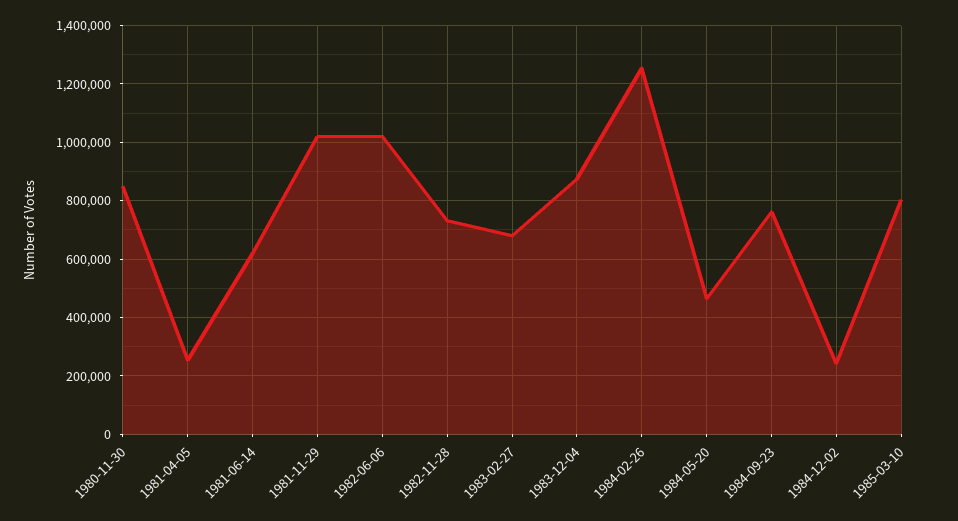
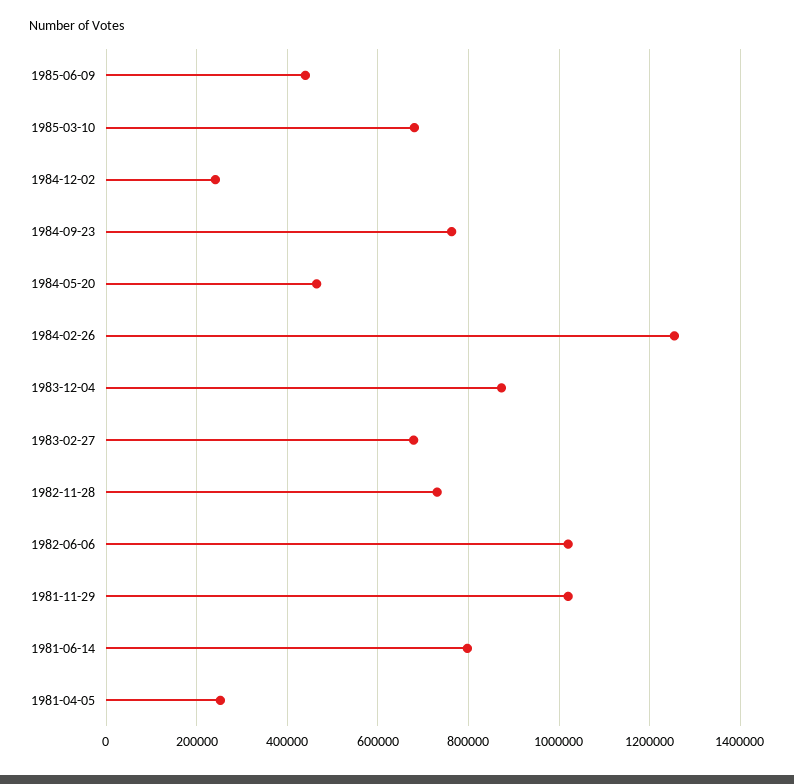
1980-11-30: 850000 -> none
1981-06-14: 625000 -> 800000
1985-03-10: 800000 -> 680000
1985-06-09: none -> 440000

